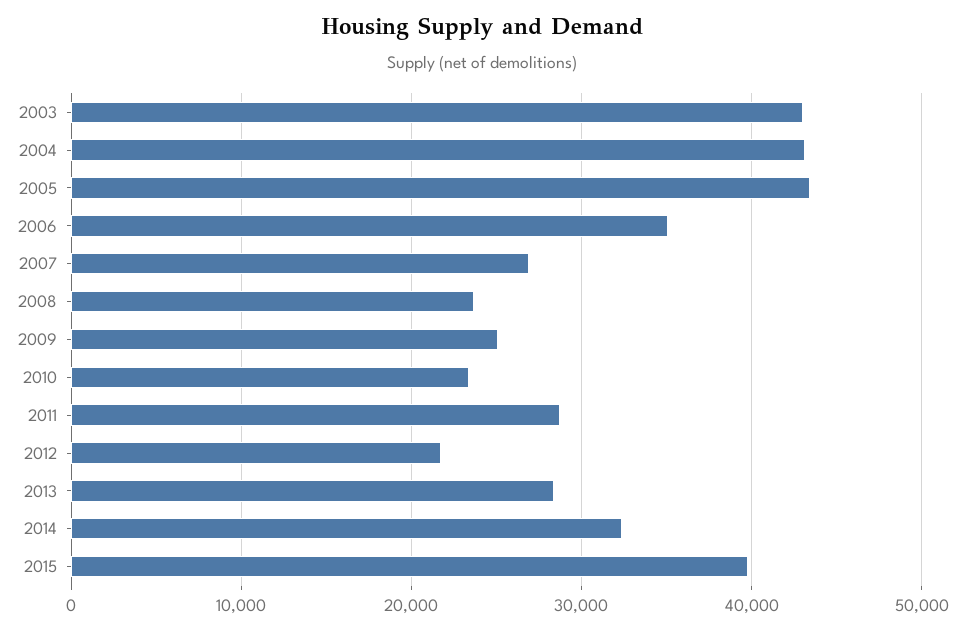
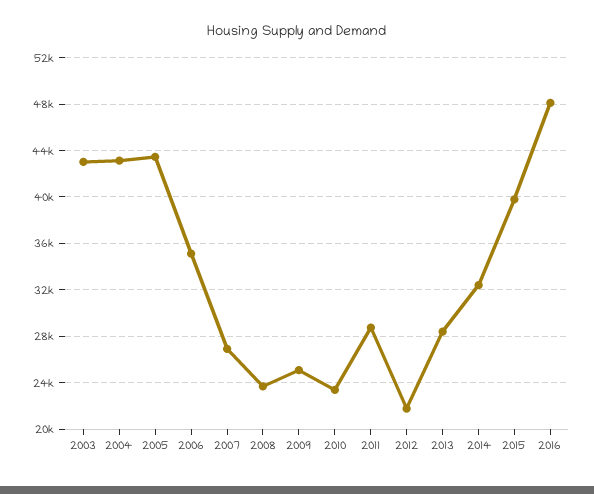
2016: none -> 48000

